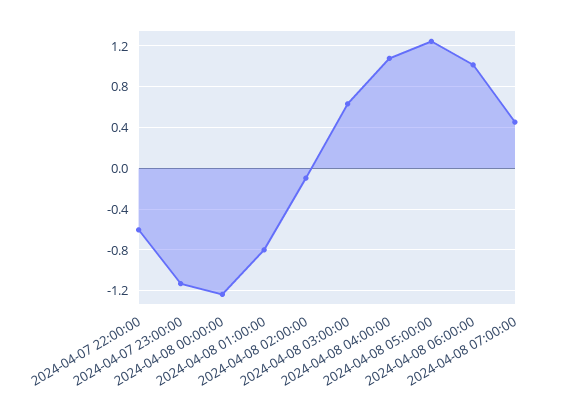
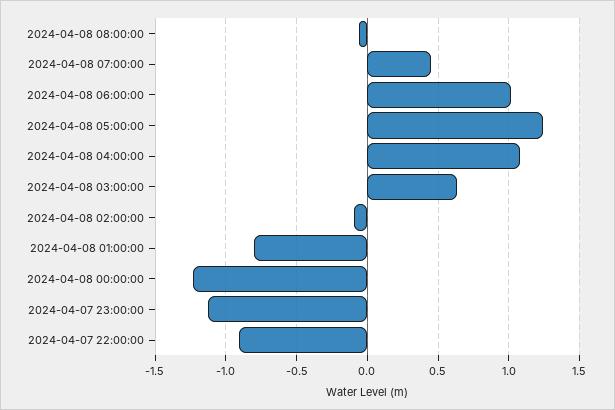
2024-04-07 22:00:00: -0.6 -> -0.9
2024-04-08 08:00:00: none -> -0.05

